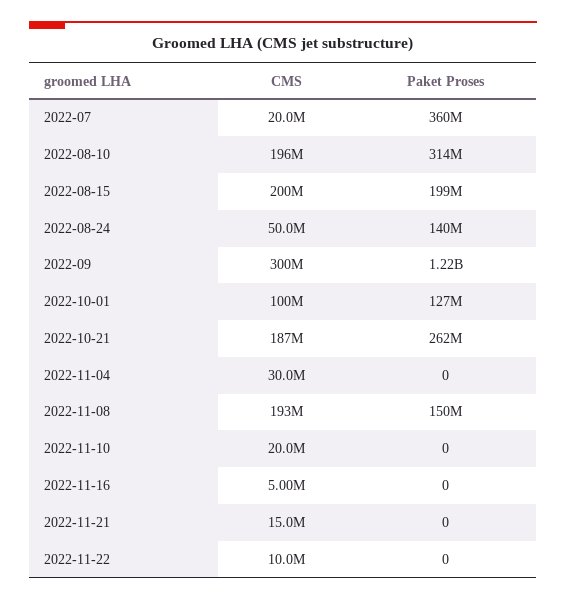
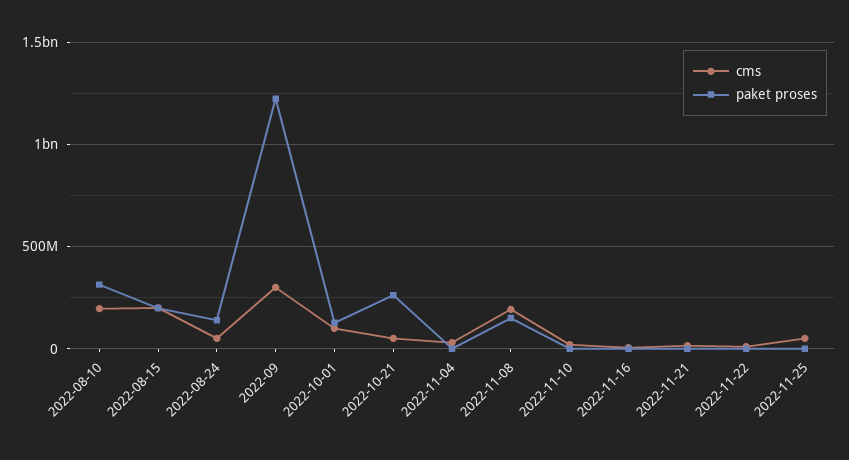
CMS, 2022-07: 20000000 -> none
Paket Proses, 2022-07: 360000000 -> none
CMS, 2022-10-21: 187000000 -> 50000000
CMS, 2022-11-25: none -> 50000000
Paket Proses, 2022-11-25: none -> 0

